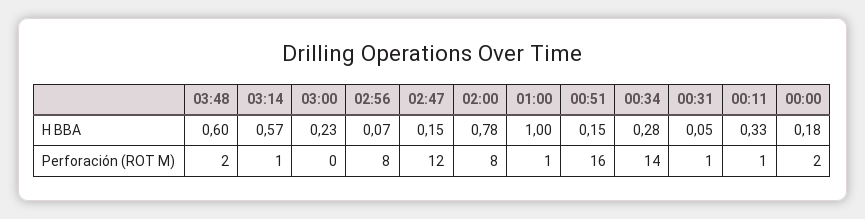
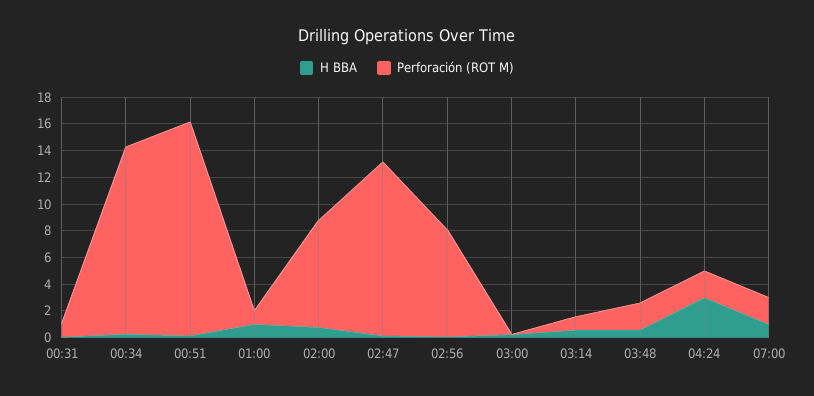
H BBA, 00:11: 0.33 -> none
H BBA, 00:00: 0.18 -> none
Perforación (ROT M), 02:47: 12 -> 13
Perforación (ROT M), 00:11: 1 -> none
Perforación (ROT M), 00:00: 2 -> none
H BBA, 04:24: none -> 3
Perforación (ROT M), 04:24: none -> 2
H BBA, 07:00: none -> 1
Perforación (ROT M), 07:00: none -> 2

